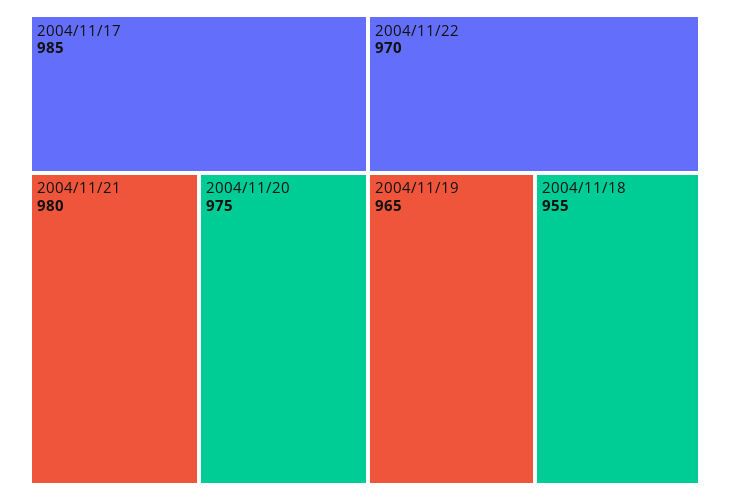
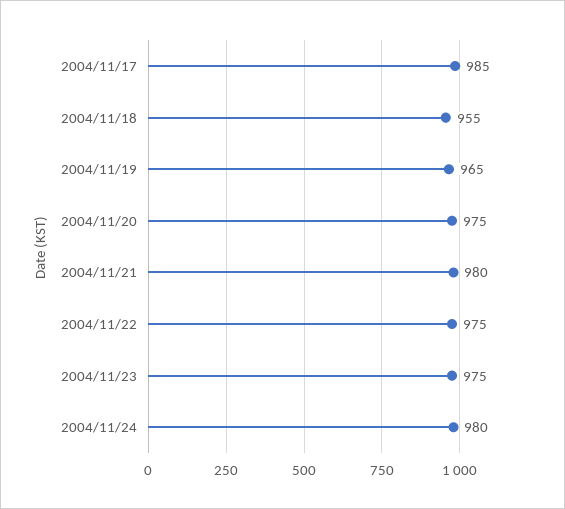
2004/11/22: 970 -> 975
2004/11/23: none -> 975
2004/11/24: none -> 980

